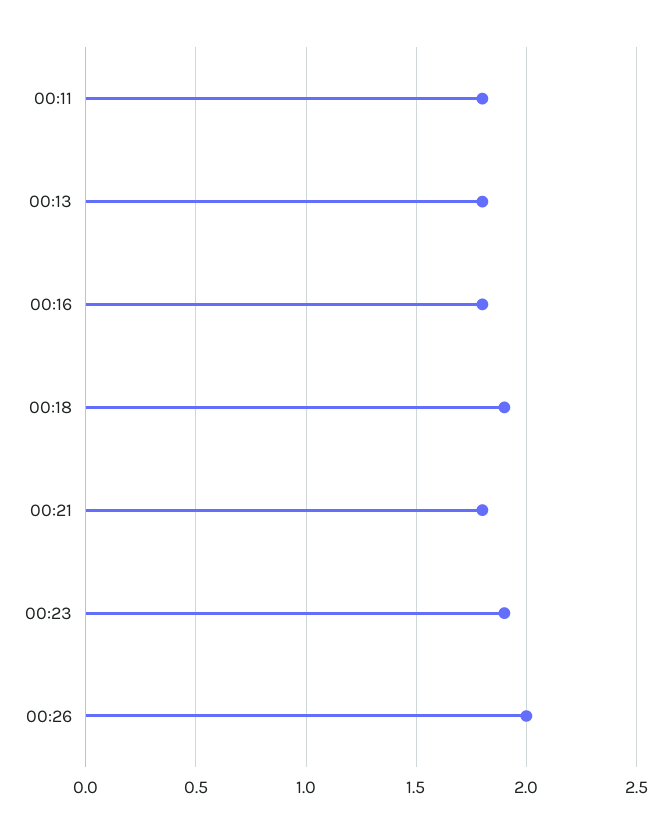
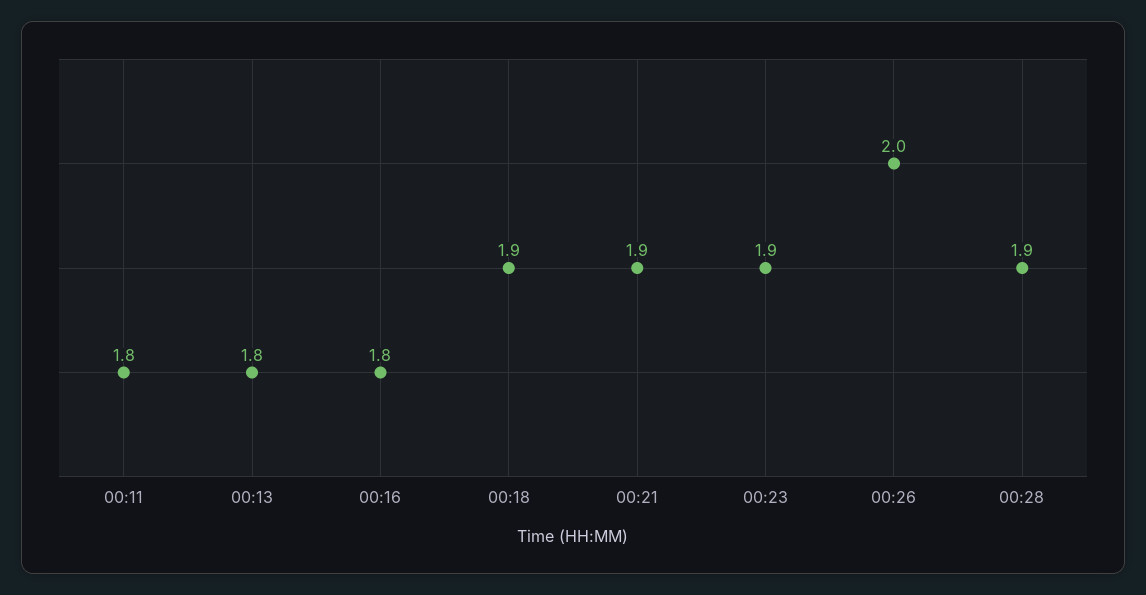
00:21: 1.8 -> 1.9
00:28: none -> 1.9

